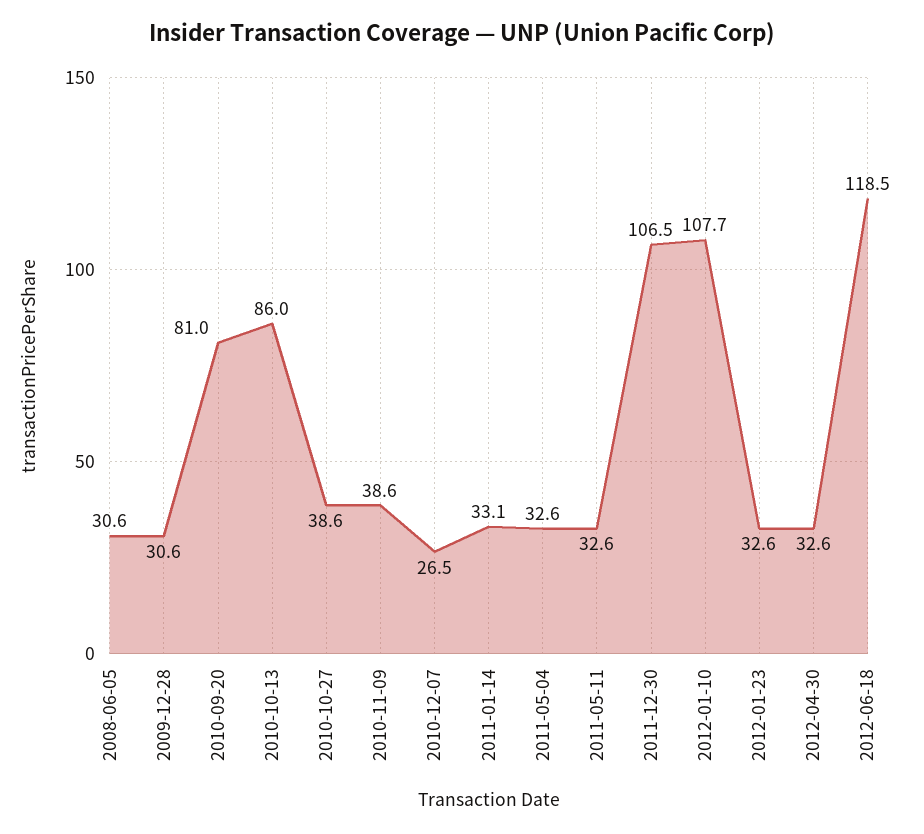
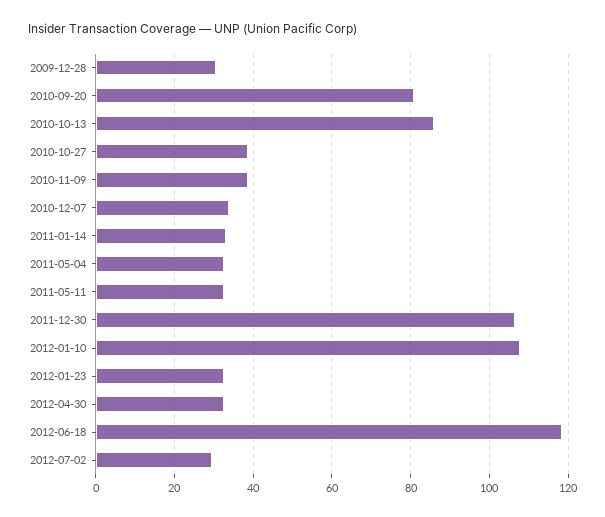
2008-06-05: 30.6 -> none
2010-12-07: 26.5 -> 34
2012-07-02: none -> 30

